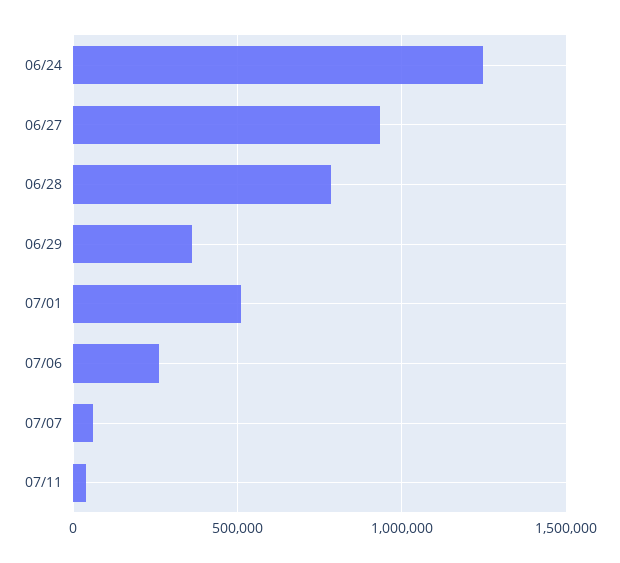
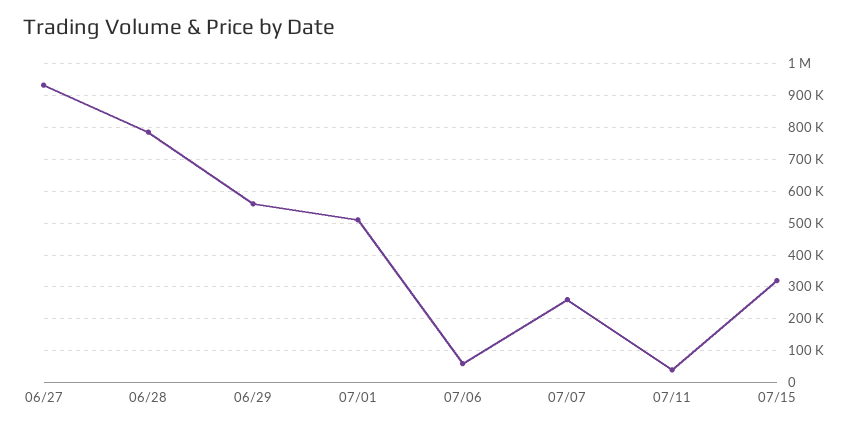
06/24: 1250000 -> none
06/29: 350000 -> 560000
07/06: 250000 -> 60000
07/07: 50000 -> 260000
07/15: none -> 320000

